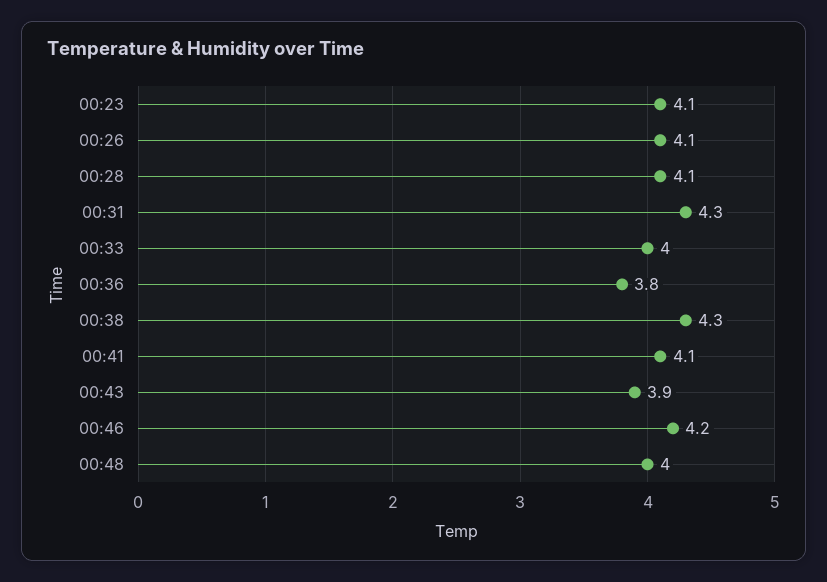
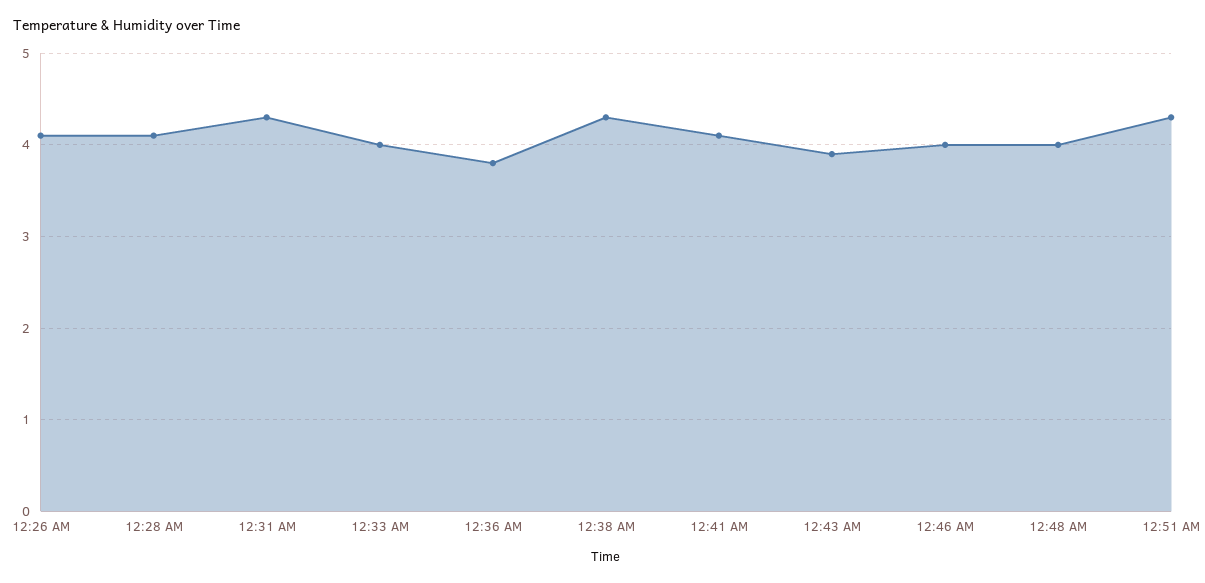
00:23: 4.1 -> none
00:46: 4.2 -> 4
12:51 AM: none -> 4.3

